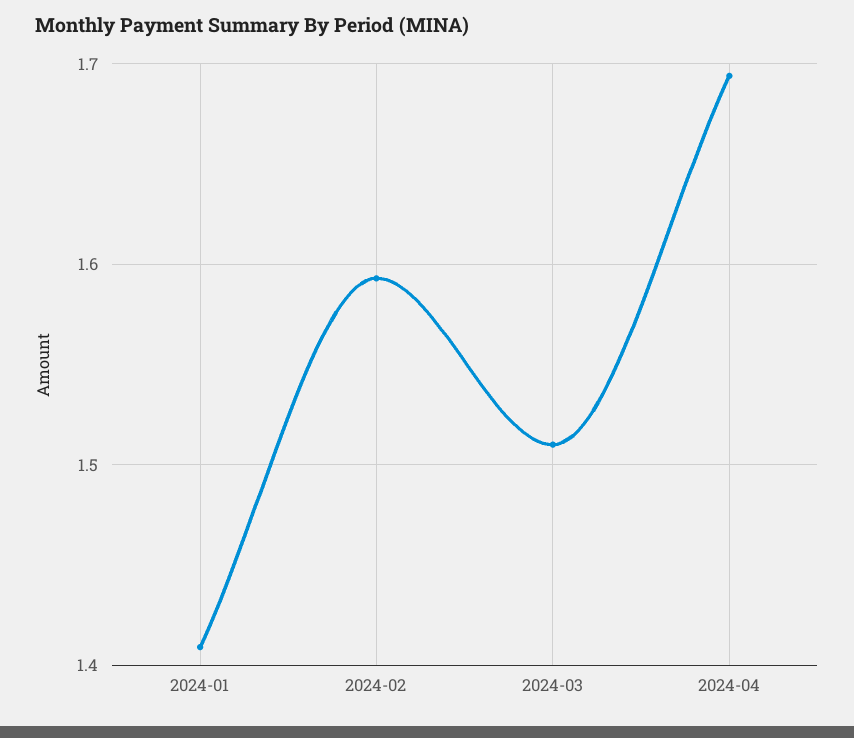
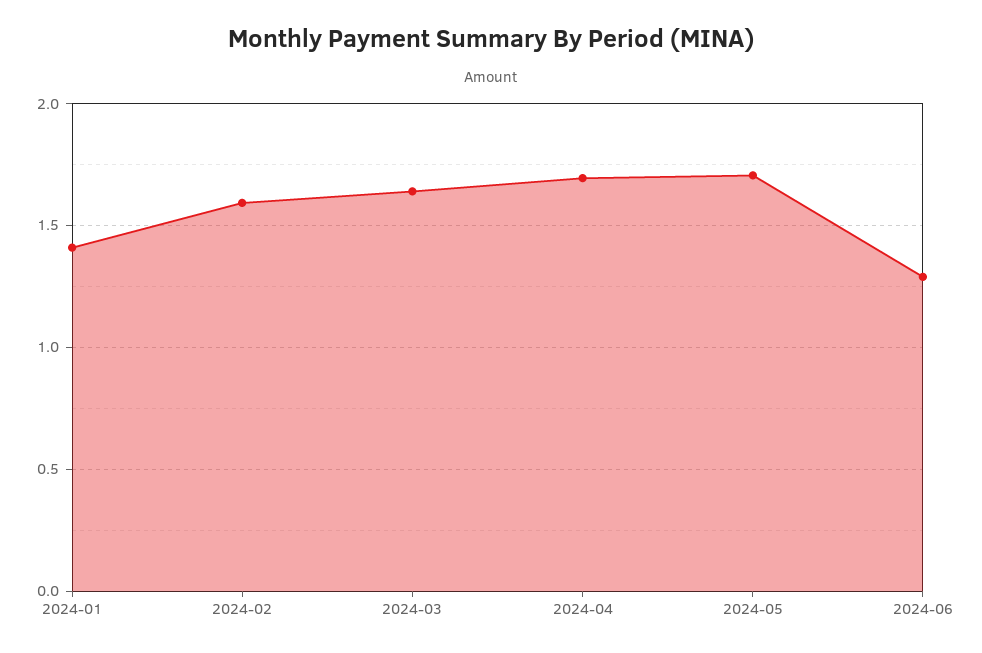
2024-03: 1.51 -> 1.65
2024-05: none -> 1.7
2024-06: none -> 1.3

